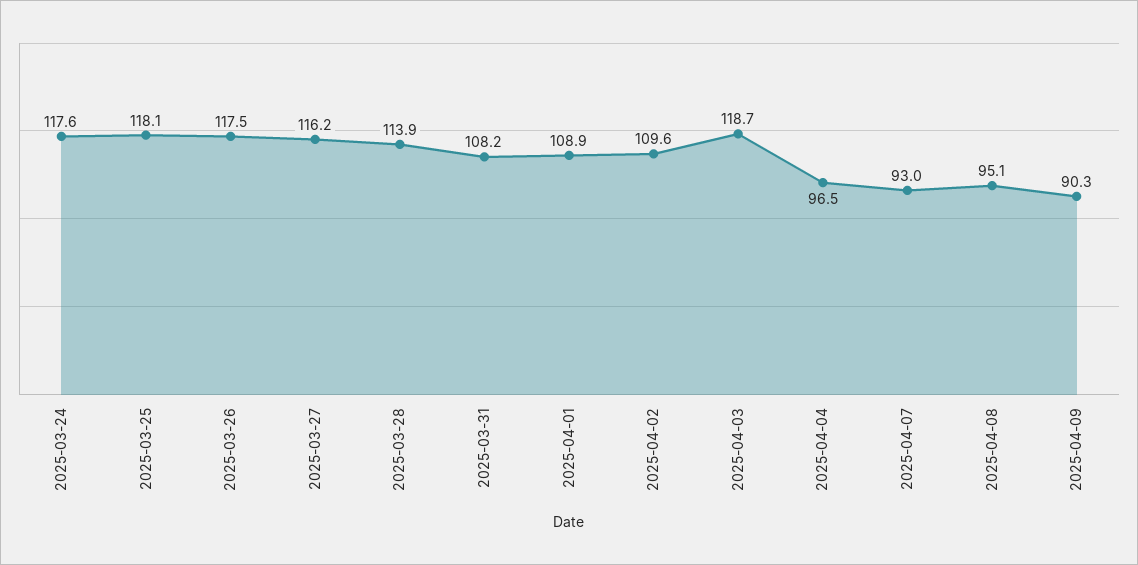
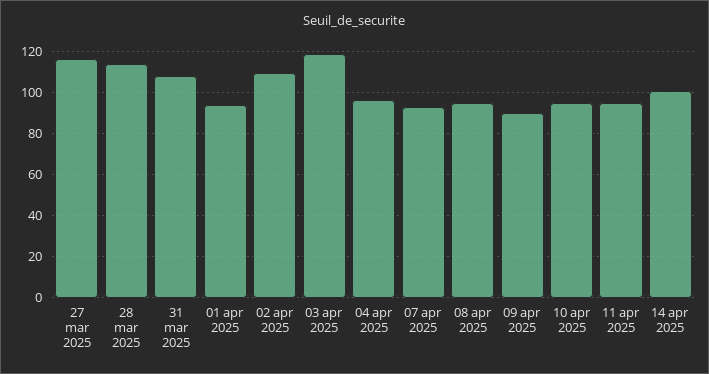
2025-03-24: 117.6 -> none
2025-03-25: 118.1 -> none
2025-03-26: 117.5 -> none
2025-04-01: 108.9 -> 95
10 apr 2025: none -> 95
11 apr 2025: none -> 95
14 apr 2025: none -> 100

